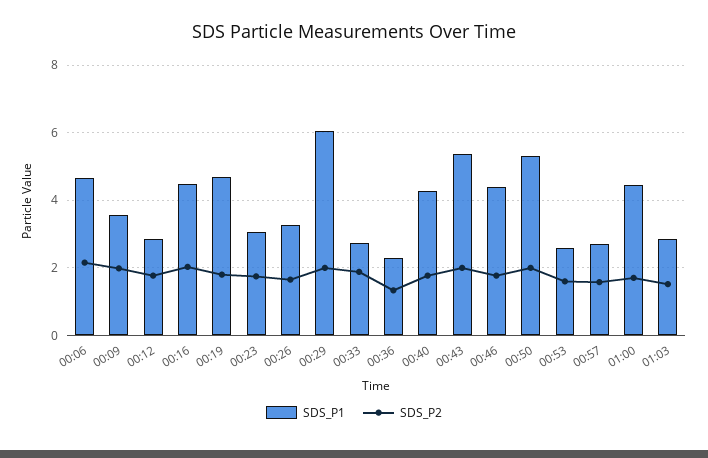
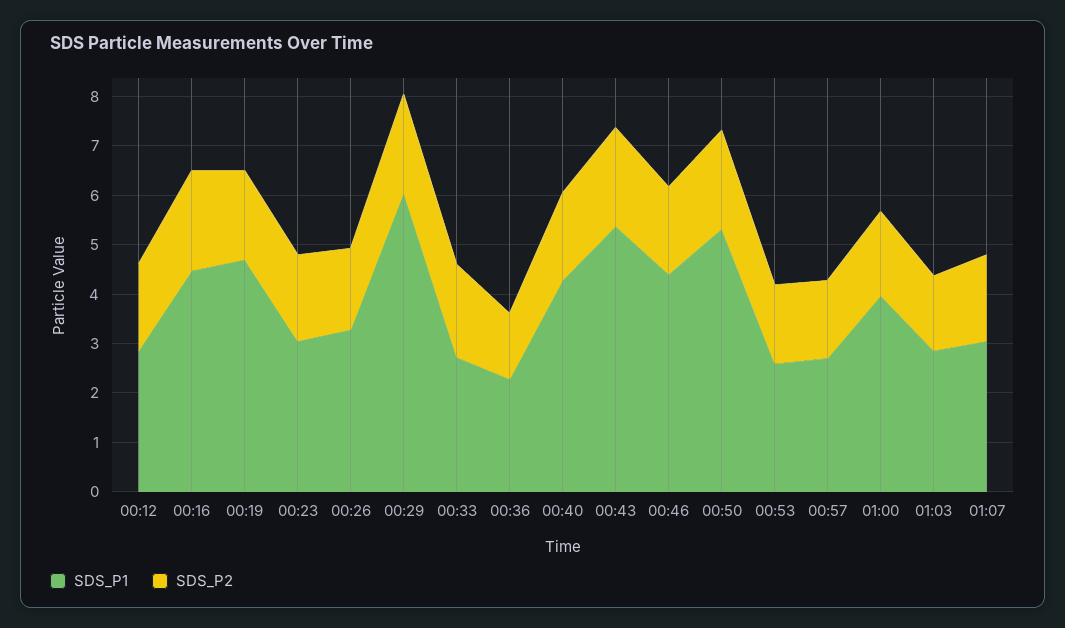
SDS_P1, 00:06: 4.6 -> none
SDS_P2, 00:06: 2.2 -> none
SDS_P1, 00:09: 3.6 -> none
SDS_P2, 00:09: 2 -> none
SDS_P1, 01:00: 4.4 -> 4
SDS_P1, 01:07: none -> 3
SDS_P2, 01:07: none -> 1.8

